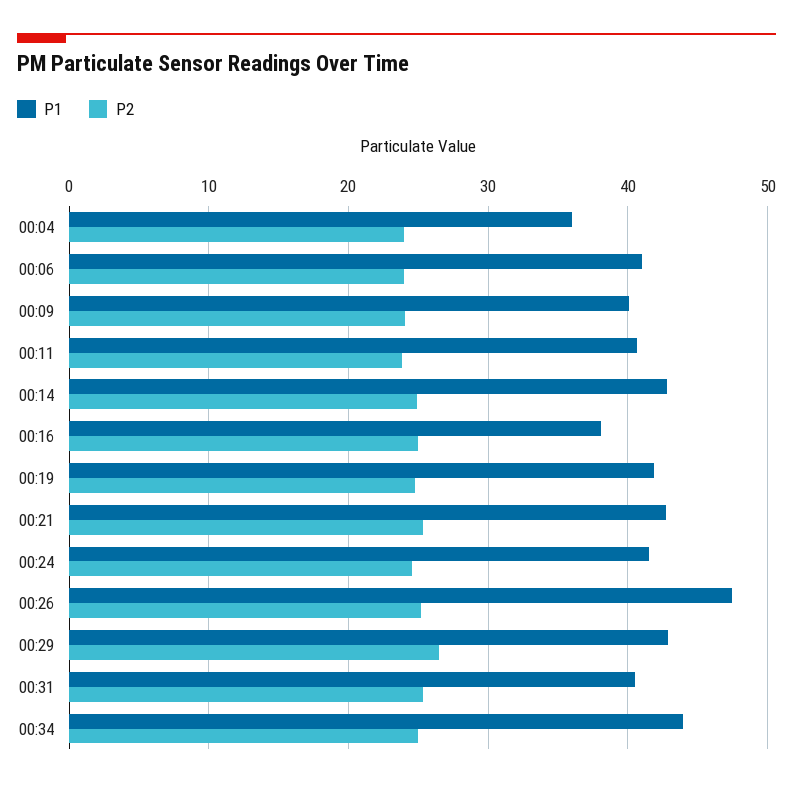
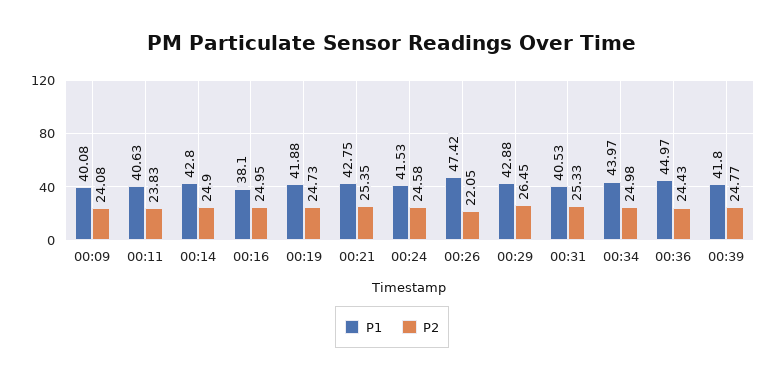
P1, 00:04: 36 -> none
P2, 00:04: 24 -> none
P1, 00:06: 41 -> none
P2, 00:06: 24 -> none
P2, 00:26: 25 -> 22.05
P1, 00:36: none -> 44.97
P2, 00:36: none -> 24.43
P1, 00:39: none -> 41.8
P2, 00:39: none -> 24.77

